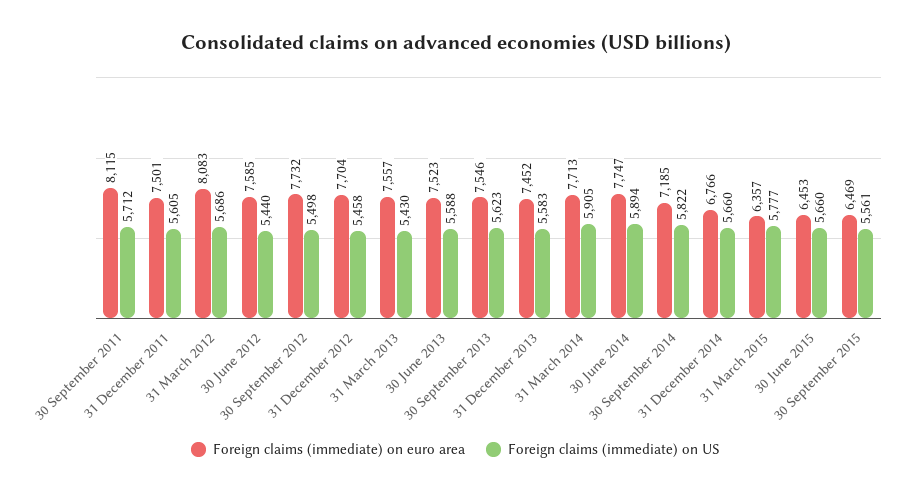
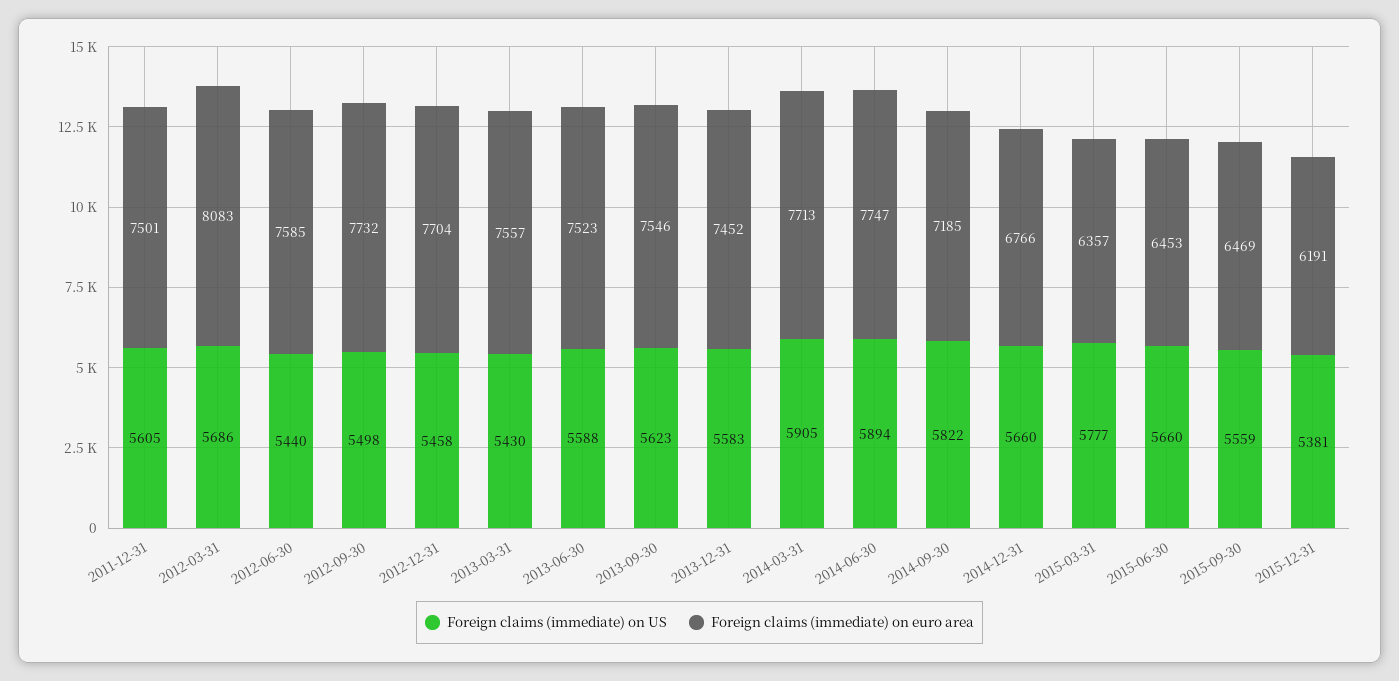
Foreign claims (immediate) on euro area, 30 September 2011: 8115 -> none
Foreign claims (immediate) on US, 30 September 2011: 5712 -> none
Foreign claims (immediate) on US, 30 September 2015: 5561 -> 5559
Foreign claims (immediate) on US, 2015-12-31: none -> 5381
Foreign claims (immediate) on euro area, 2015-12-31: none -> 6191

